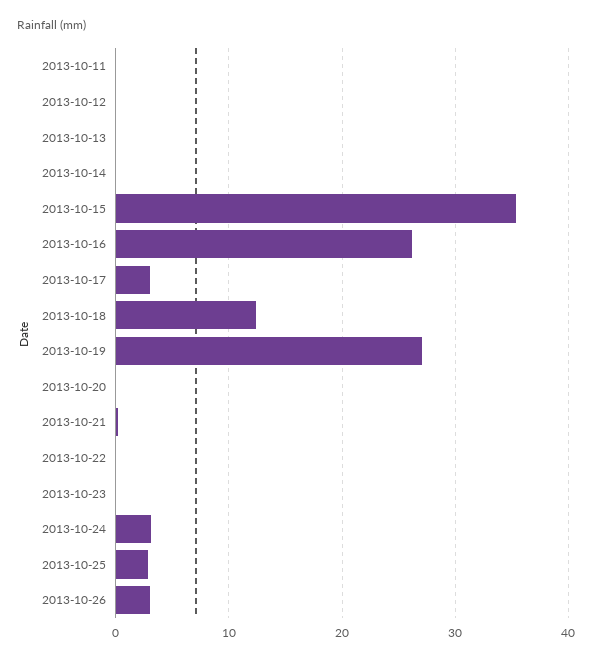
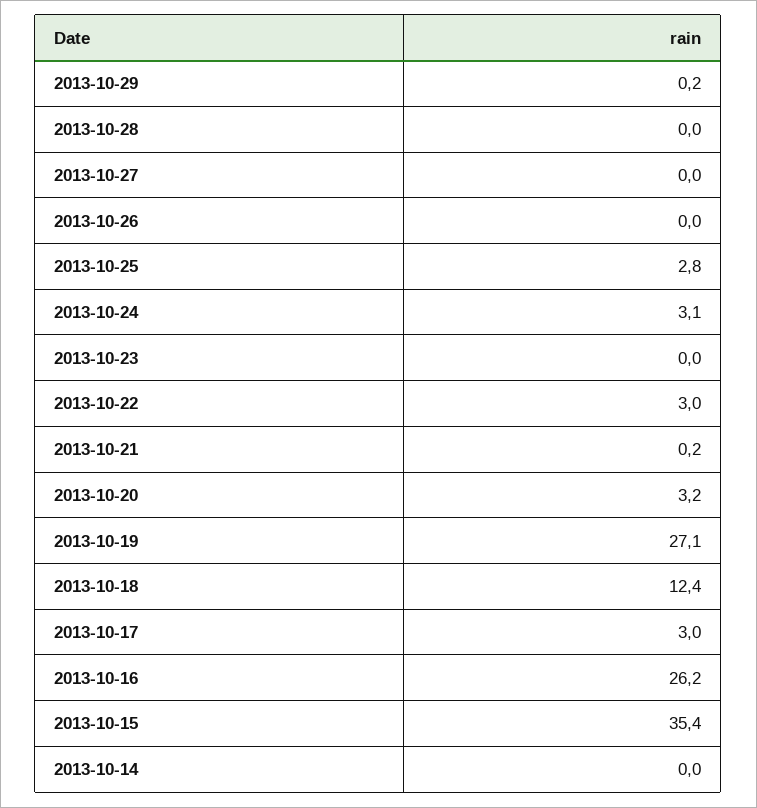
2013-10-11: 0 -> none
2013-10-12: 0 -> none
2013-10-13: 0 -> none
2013-10-20: 0 -> 3.2
2013-10-22: 0 -> 3
2013-10-26: 3 -> 0
2013-10-29: none -> 0.2
2013-10-28: none -> 0
2013-10-27: none -> 0

